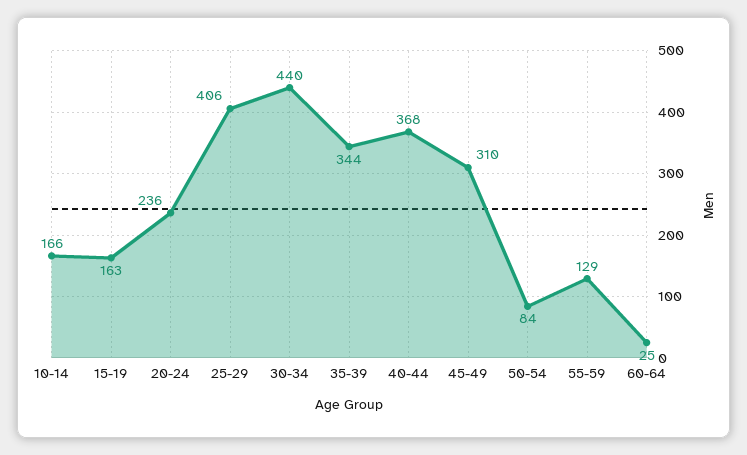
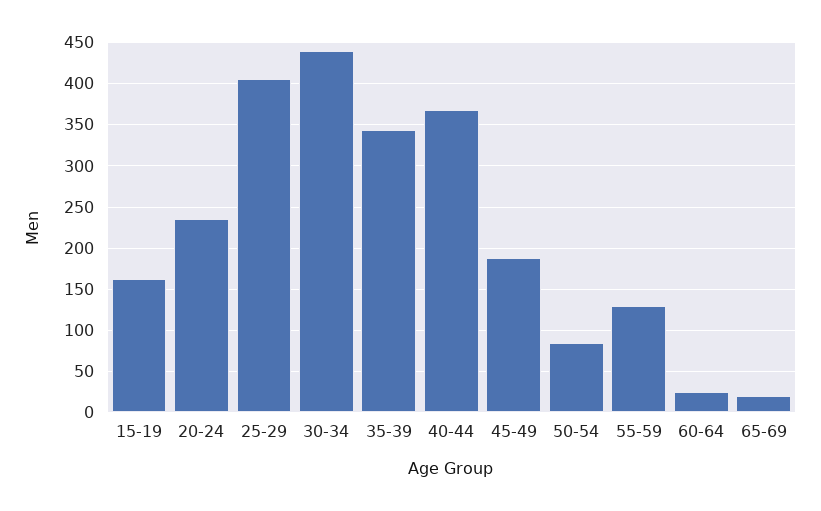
10-14: 166 -> none
45-49: 310 -> 190
65-69: none -> 20

